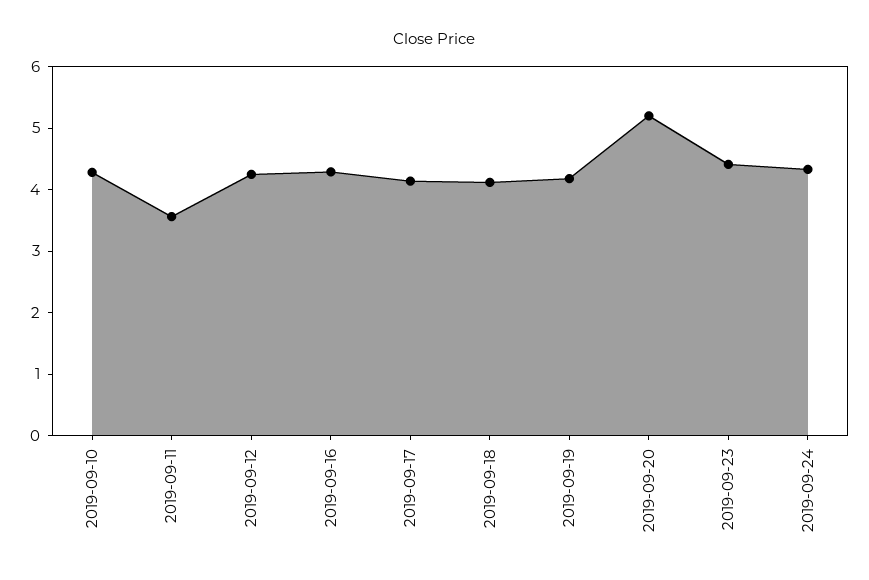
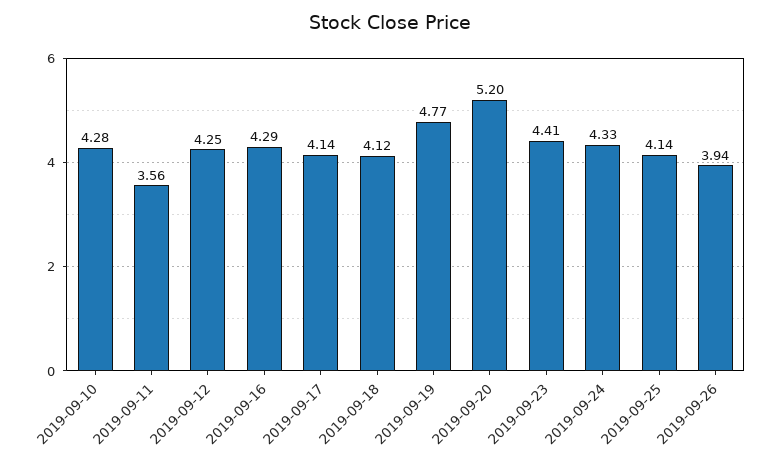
2019-09-19: 4.2 -> 4.77
2019-09-25: none -> 4.14
2019-09-26: none -> 3.94

